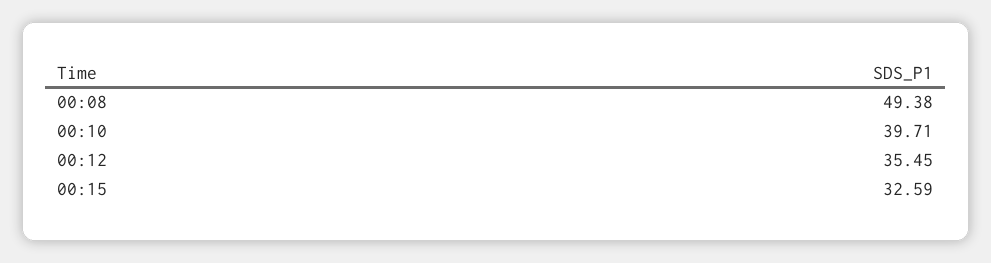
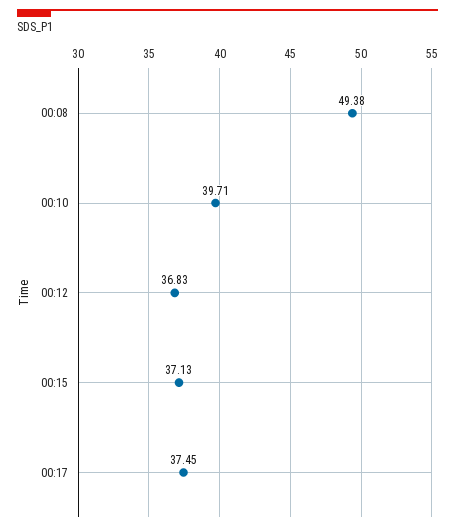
00:12: 35.45 -> 36.83
00:15: 32.59 -> 37.13
00:17: none -> 37.45

